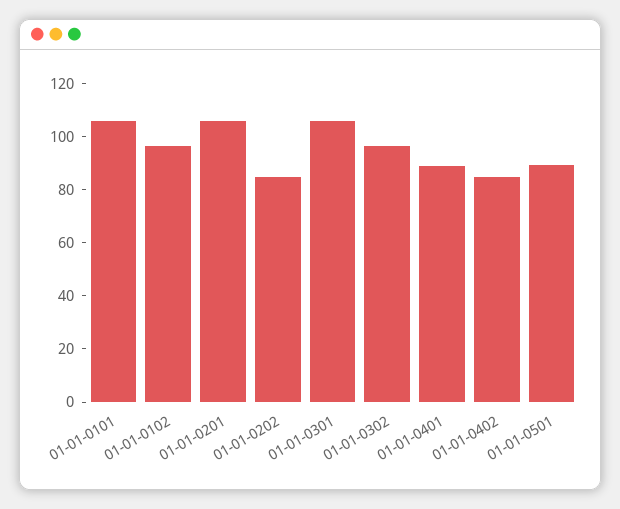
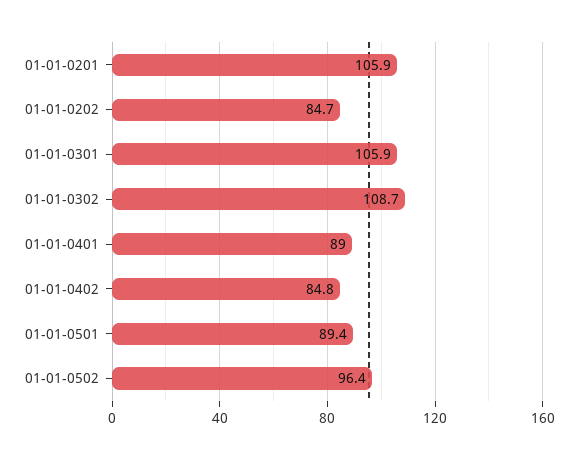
01-01-0101: 105 -> none
01-01-0102: 95 -> none
01-01-0302: 95 -> 108.7
01-01-0502: none -> 96.4

